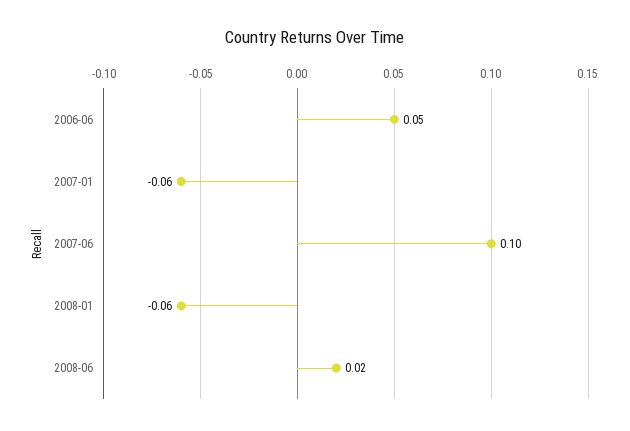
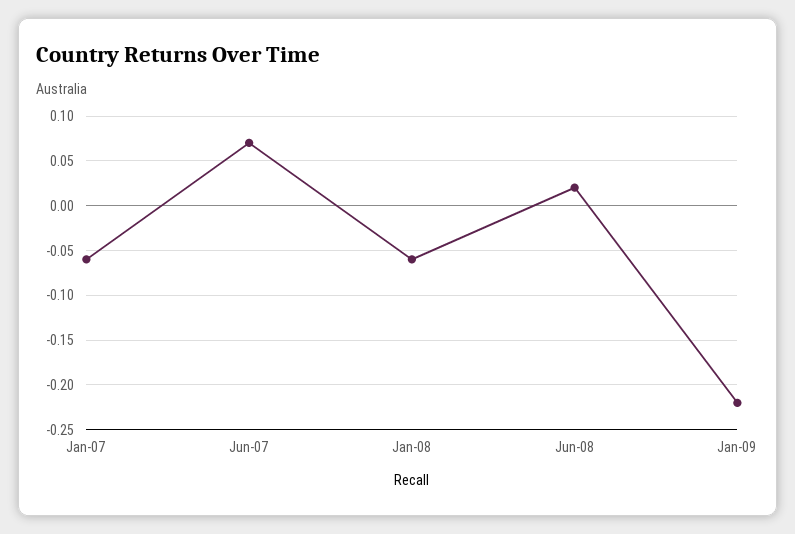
2006-06: 0.05 -> none
2007-06: 0.1 -> 0.07
Jan-09: none -> -0.22

